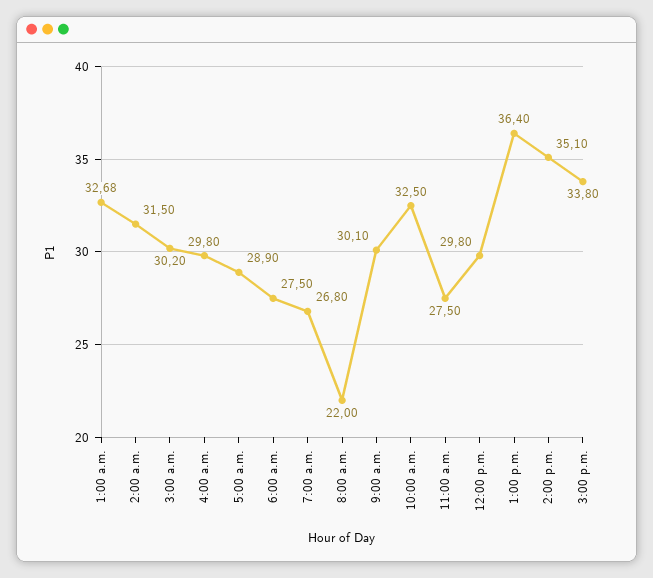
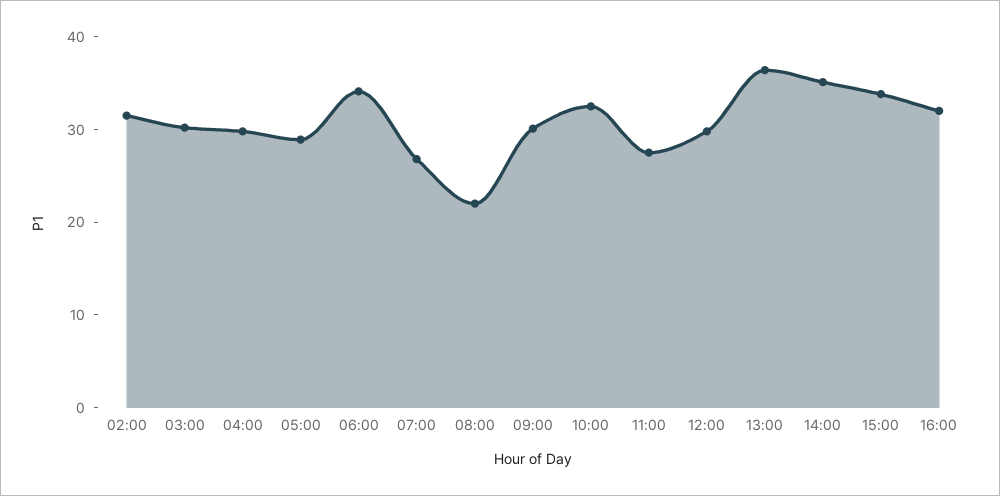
1:00 a.m.: 32.68 -> none
6:00 a.m.: 27.5 -> 34
16:00: none -> 32

